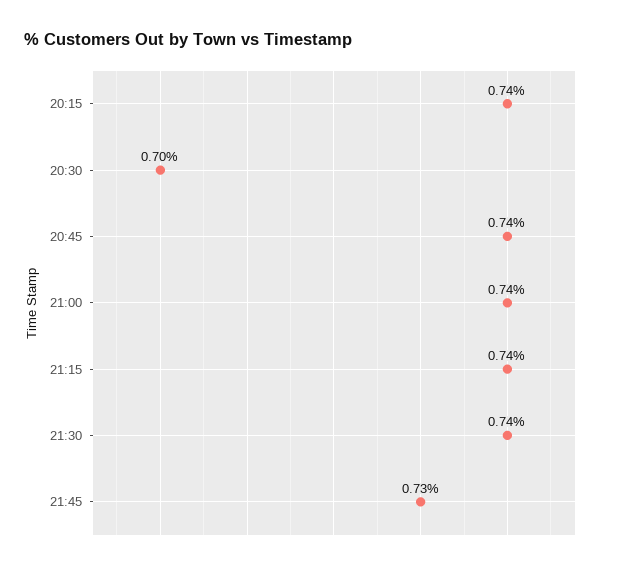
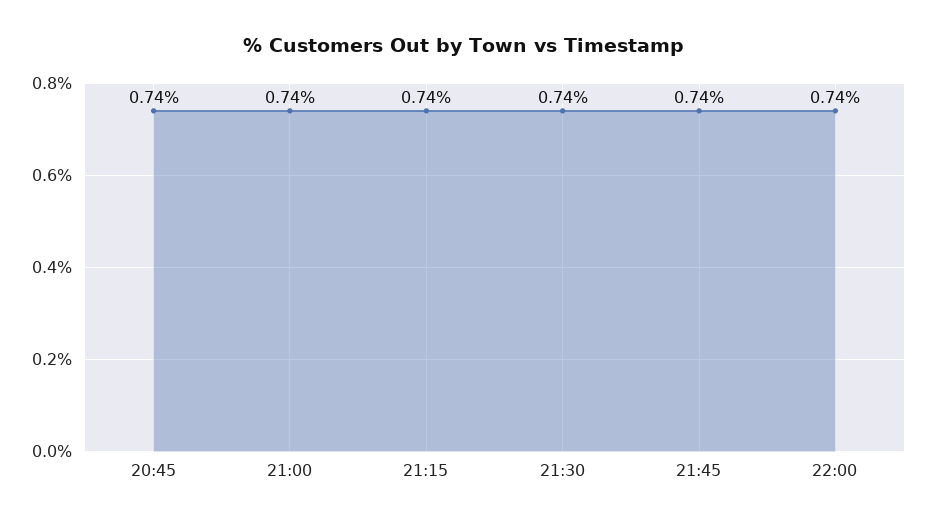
20:15: 0.74 -> none
20:30: 0.7 -> none
21:45: 0.73 -> 0.74
22:00: none -> 0.74

